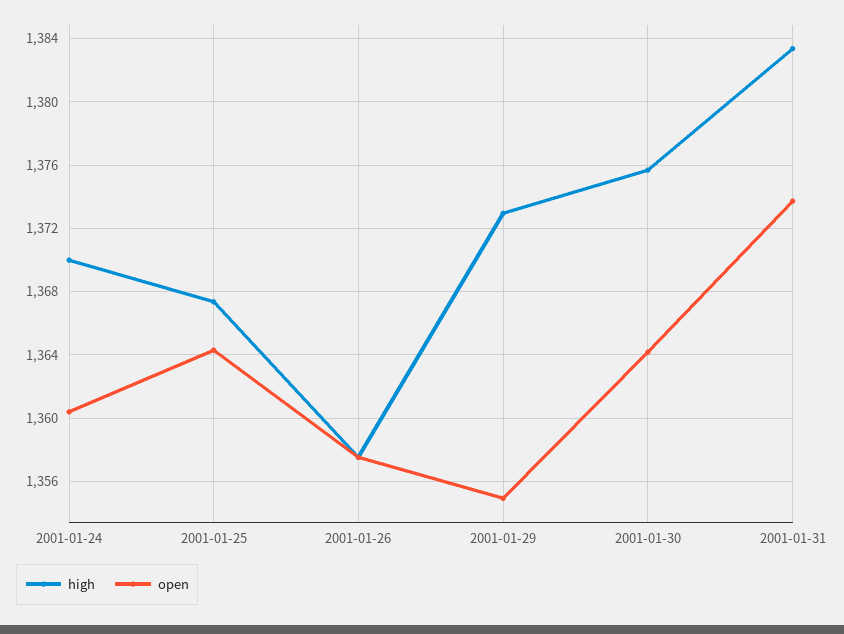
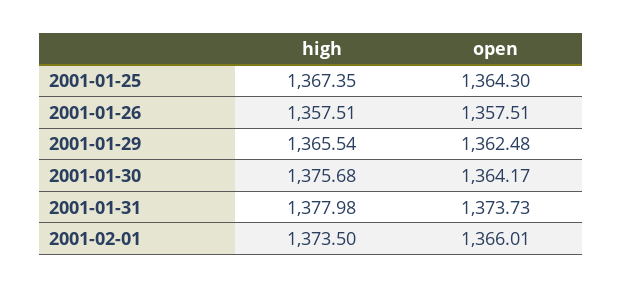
high, 2001-01-24: 1370 -> none
open, 2001-01-24: 1360.5 -> none
high, 2001-01-29: 1373 -> 1365.54
open, 2001-01-29: 1355 -> 1362.48
high, 2001-01-31: 1383.5 -> 1377.98
high, 2001-02-01: none -> 1373.5
open, 2001-02-01: none -> 1366.01

